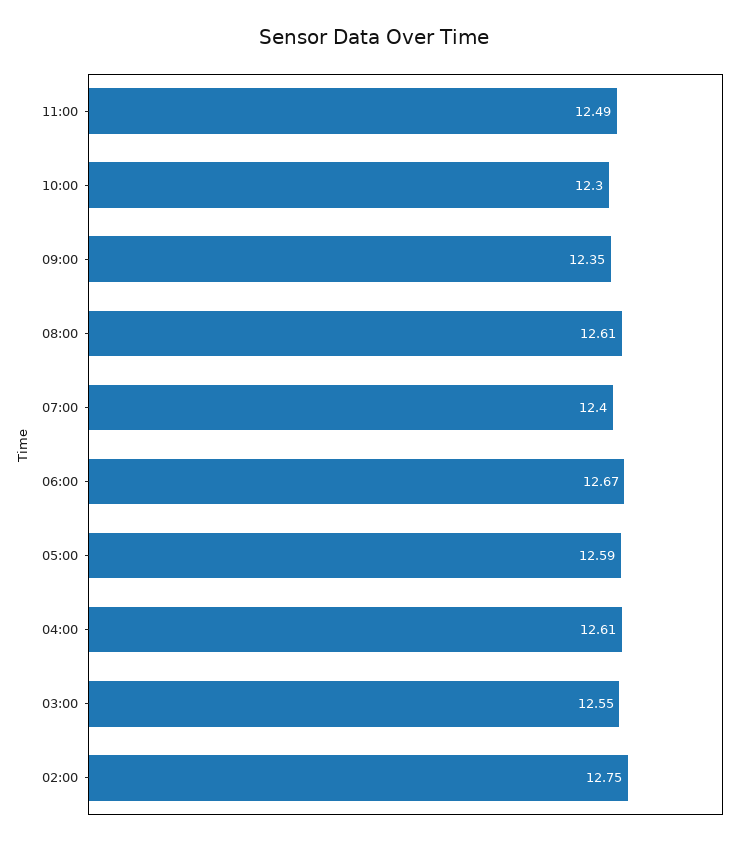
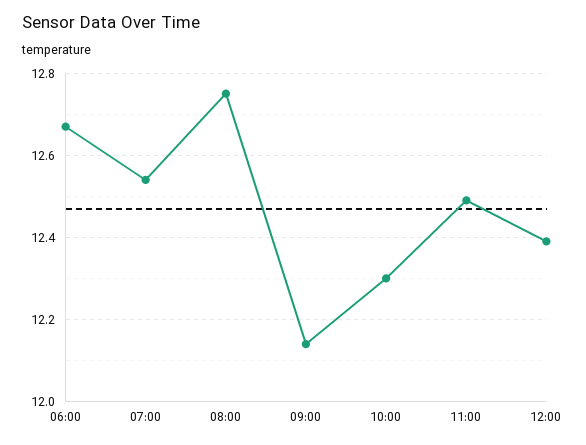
09:00: 12.35 -> 12.15
08:00: 12.61 -> 12.75
07:00: 12.4 -> 12.55
05:00: 12.59 -> none
04:00: 12.61 -> none
03:00: 12.55 -> none
02:00: 12.75 -> none
12:00: none -> 12.4

